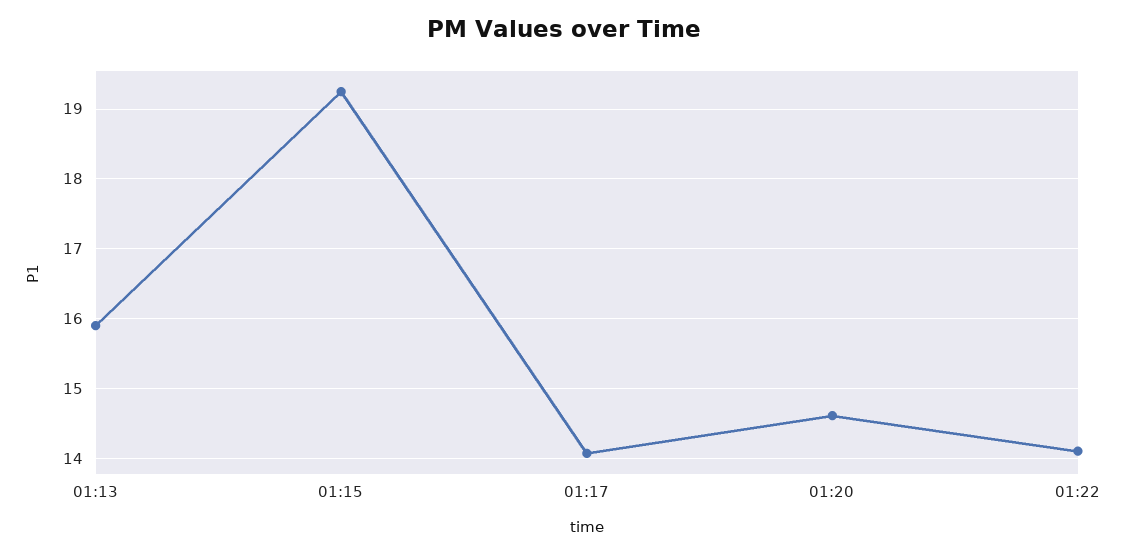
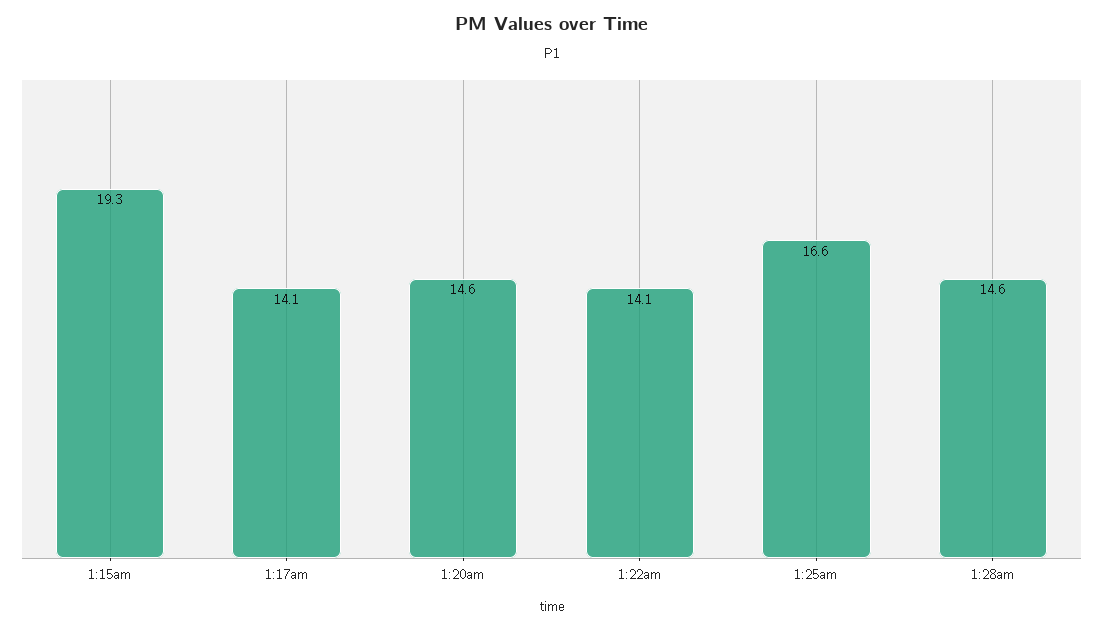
01:13: 15.9 -> none
1:25am: none -> 16.6
1:28am: none -> 14.6

